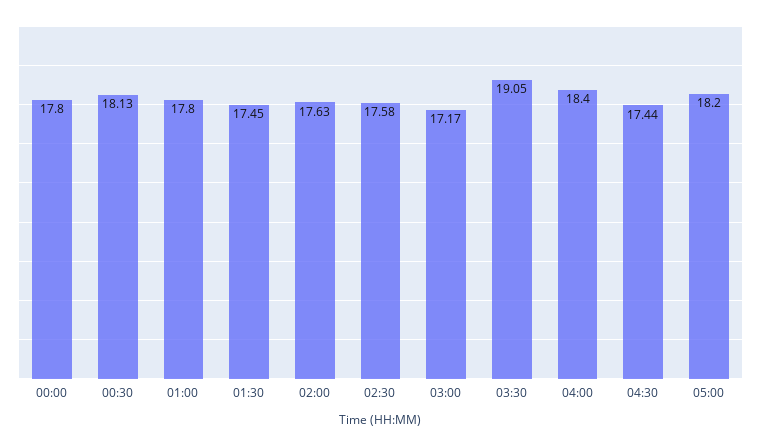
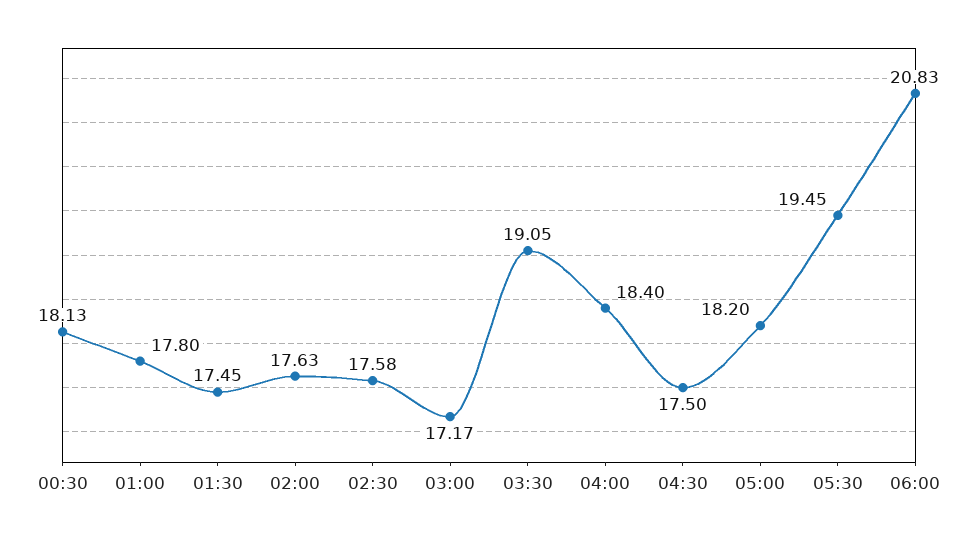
00:00: 17.8 -> none
04:30: 17.44 -> 17.5
05:30: none -> 19.45
06:00: none -> 20.83

